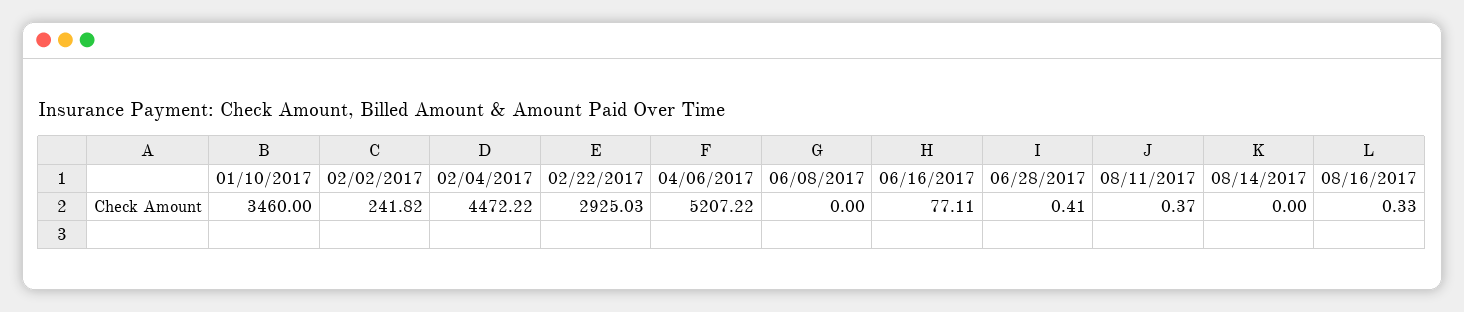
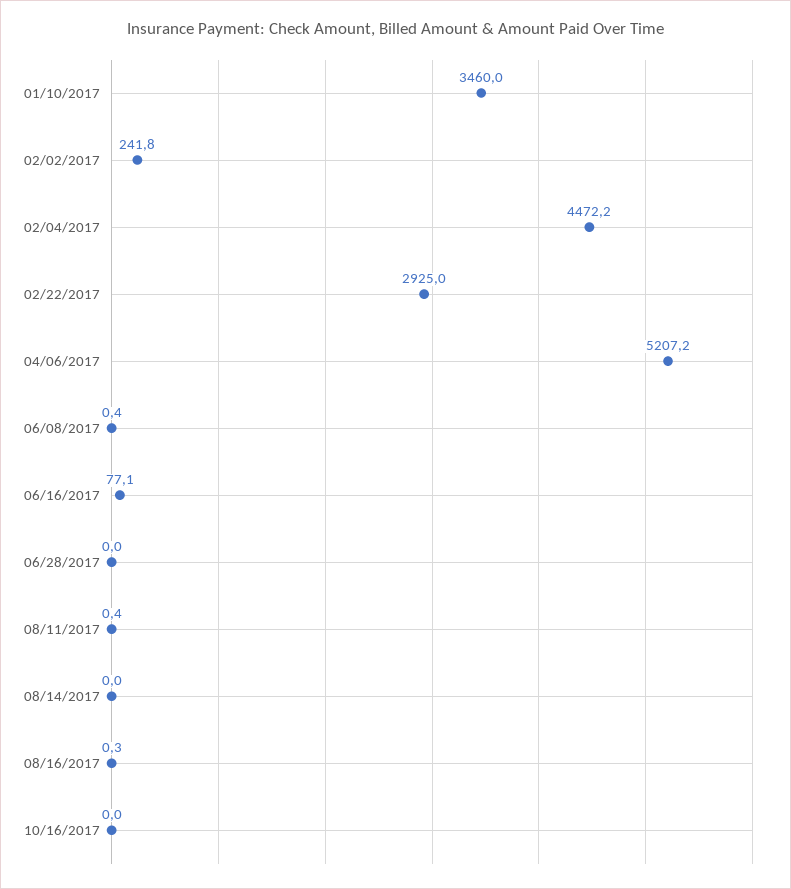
06/08/2017: 0 -> 0.4
06/28/2017: 0.41 -> 0
10/16/2017: none -> 0

